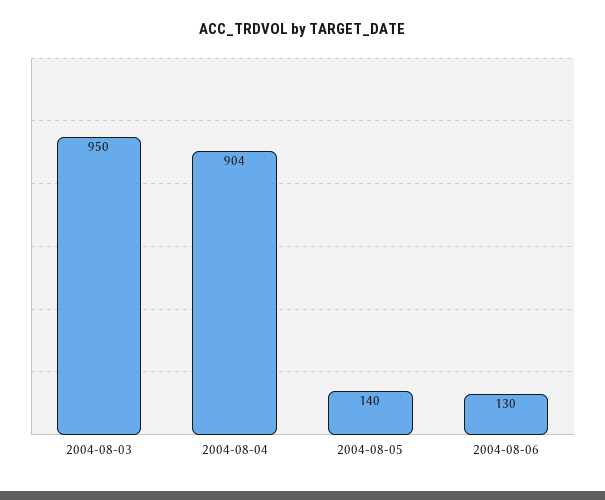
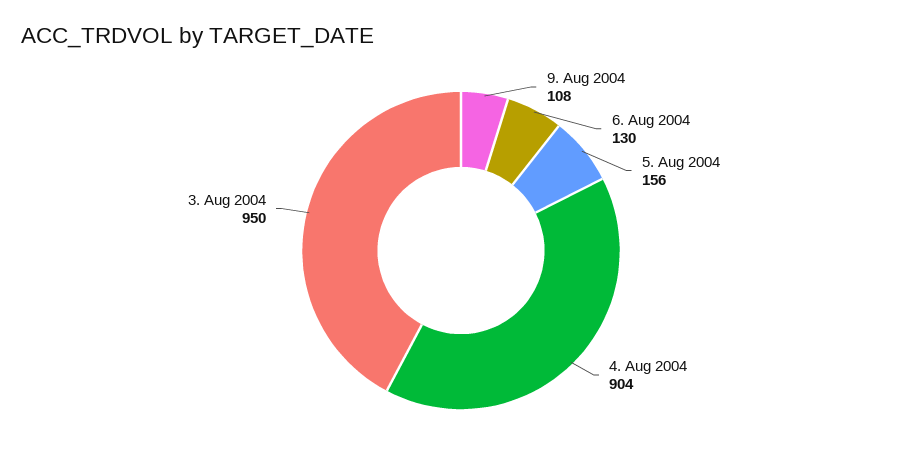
2004-08-05: 140 -> 156
9. Aug 2004: none -> 108

